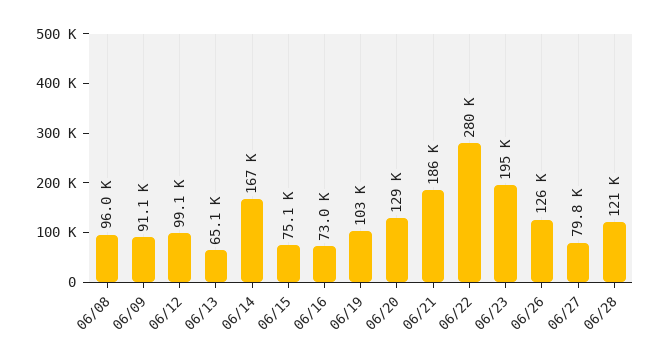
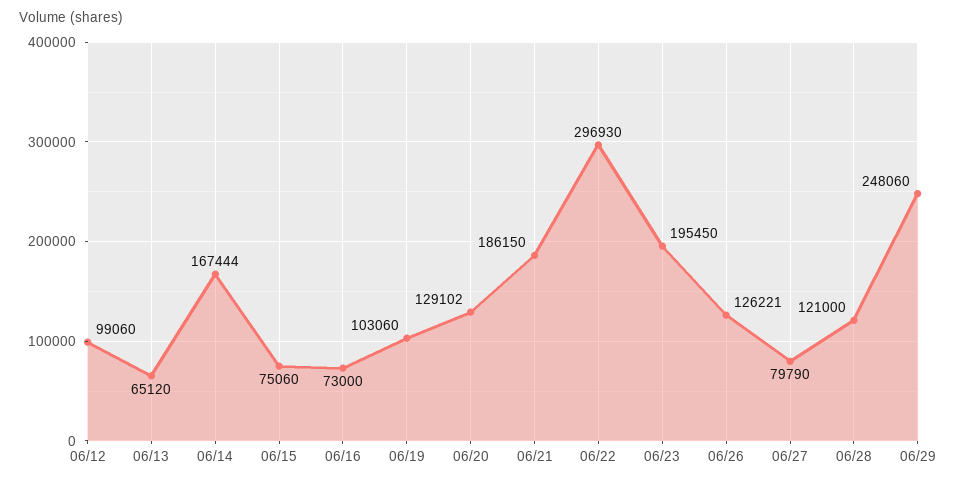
06/08: 96000 -> none
06/09: 91100 -> none
06/22: 280000 -> 296930
06/29: none -> 248060

